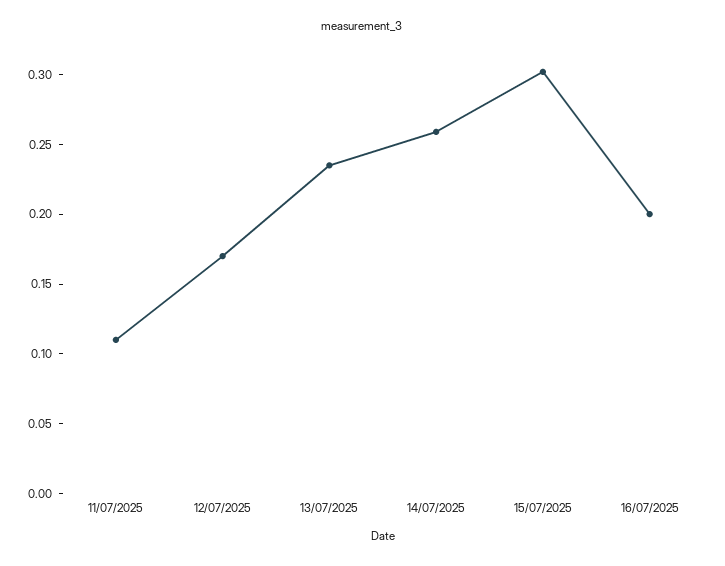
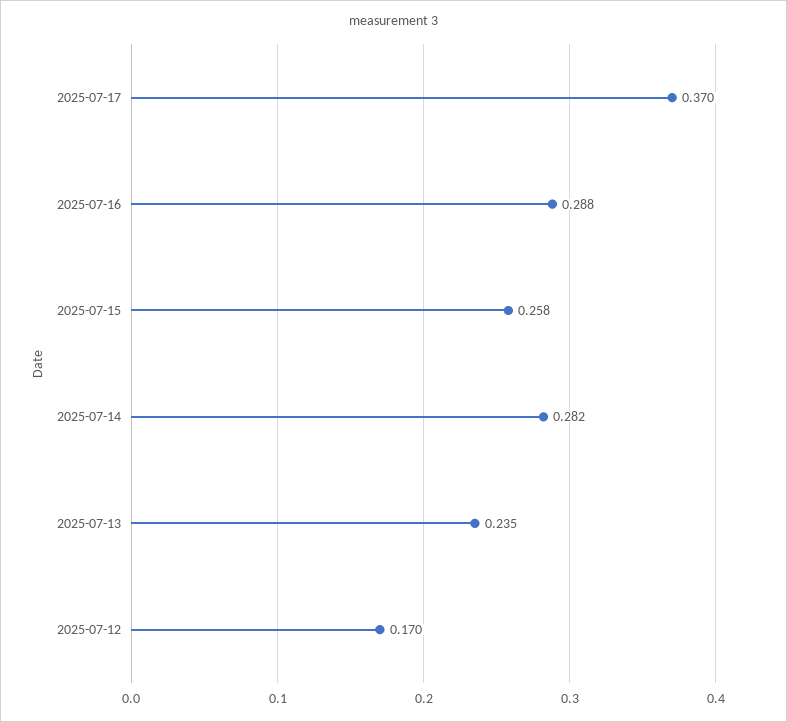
11/07/2025: 0.11 -> none
14/07/2025: 0.26 -> 0.282
15/07/2025: 0.3 -> 0.258
16/07/2025: 0.2 -> 0.288
2025-07-17: none -> 0.37

